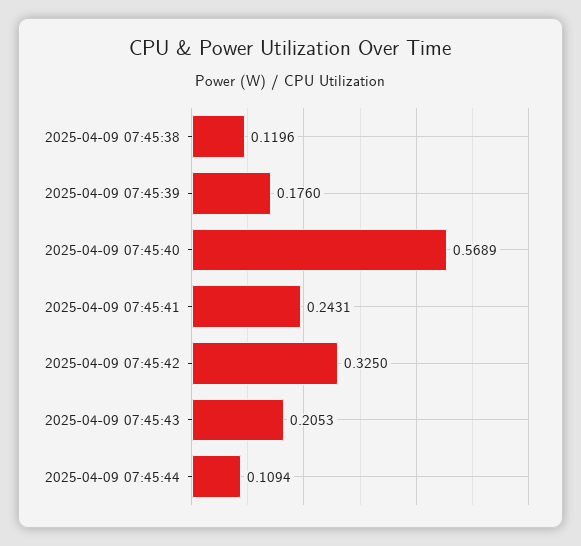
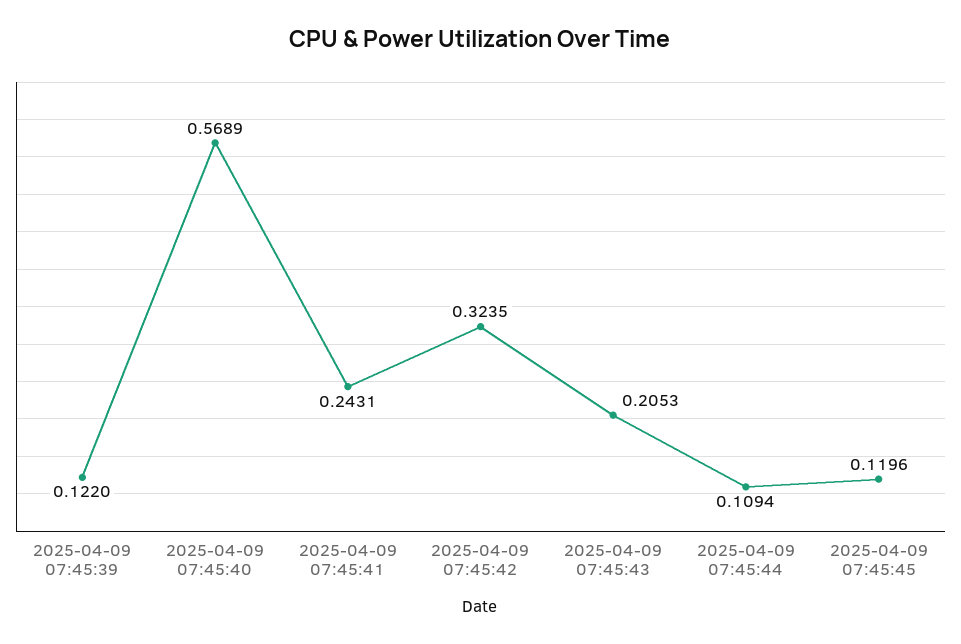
2025-04-09 07:45:38: 0.1196 -> none
2025-04-09 07:45:39: 0.176 -> 0.122
2025-04-09 07:45:42: 0.325 -> 0.3235
2025-04-09 07:45:45: none -> 0.1196

